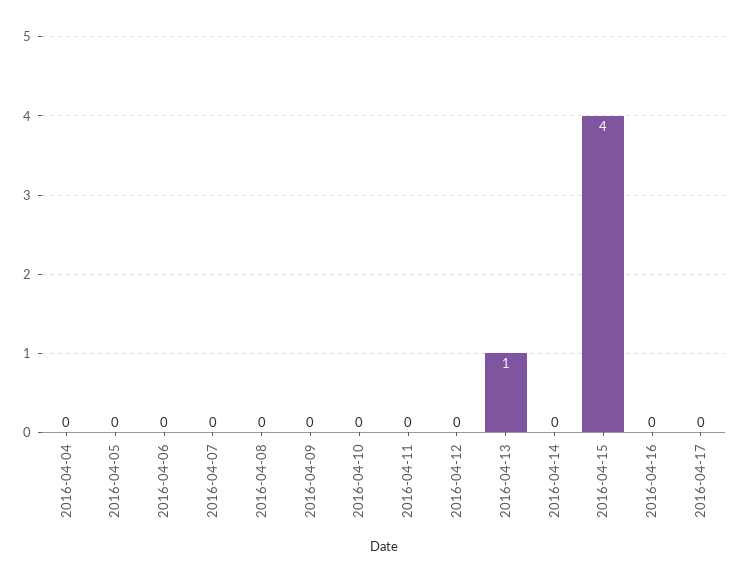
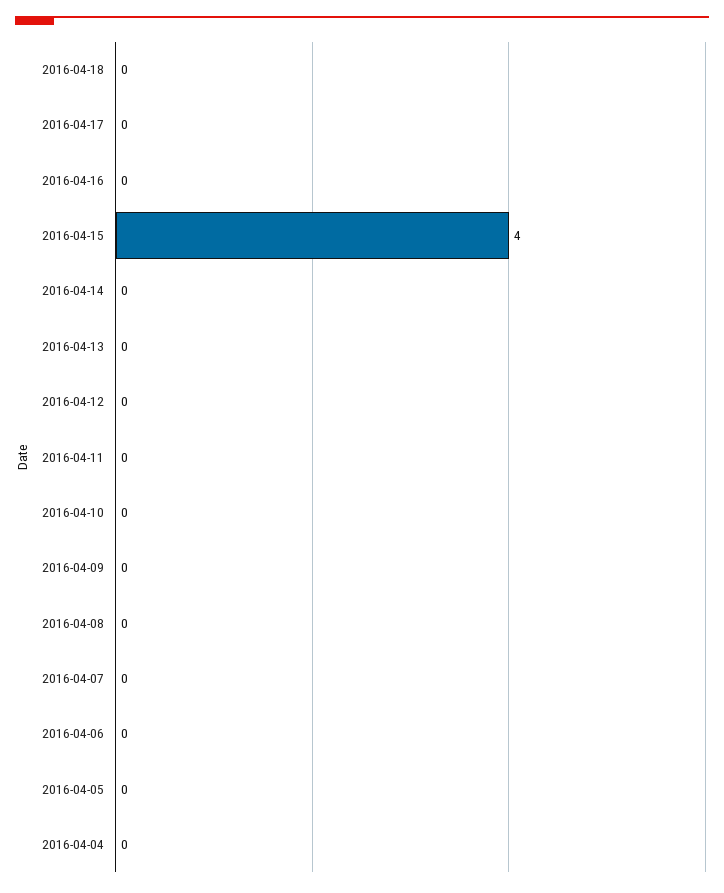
2016-04-13: 1 -> 0
2016-04-18: none -> 0

